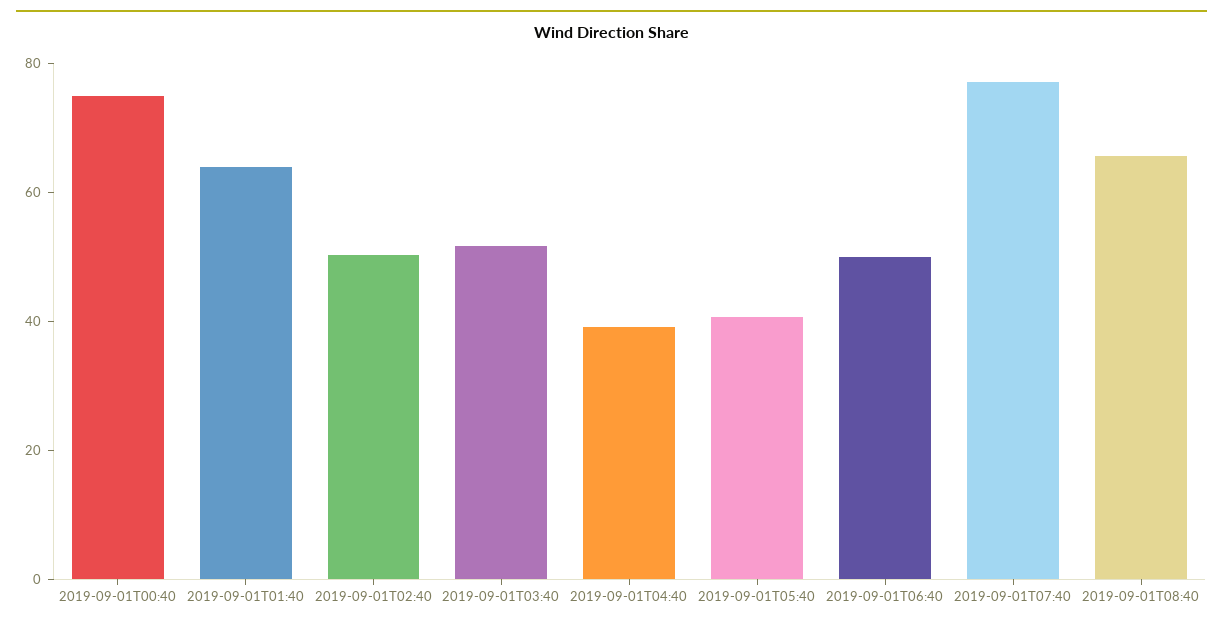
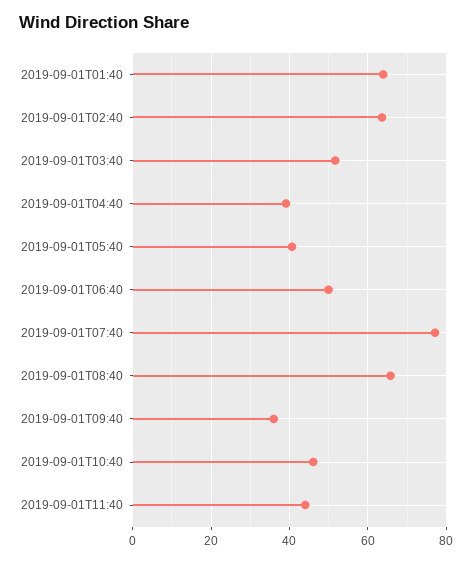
2019-09-01T00:40: 75 -> none
2019-09-01T02:40: 50 -> 64
2019-09-01T09:40: none -> 36
2019-09-01T10:40: none -> 46
2019-09-01T11:40: none -> 44

